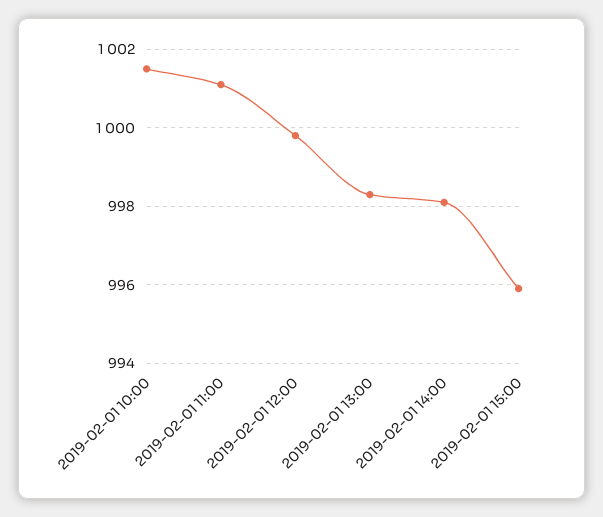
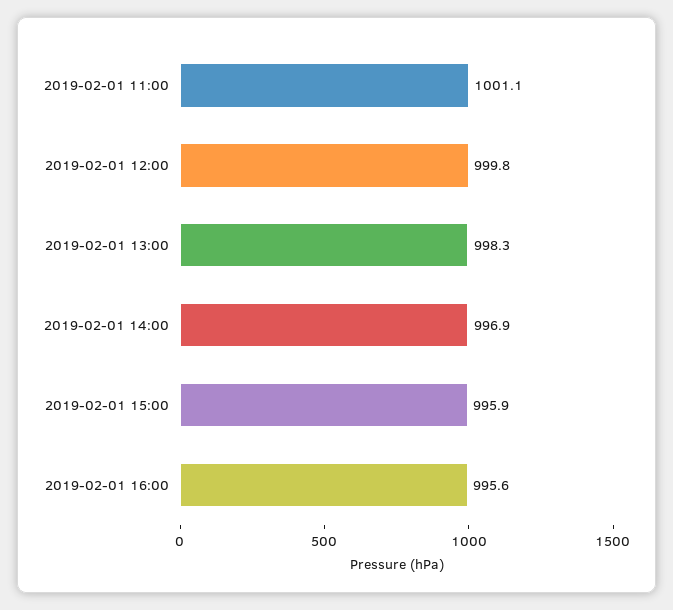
2019-02-01 10:00: 1001.5 -> none
2019-02-01 14:00: 998 -> 996.9
2019-02-01 16:00: none -> 995.6

